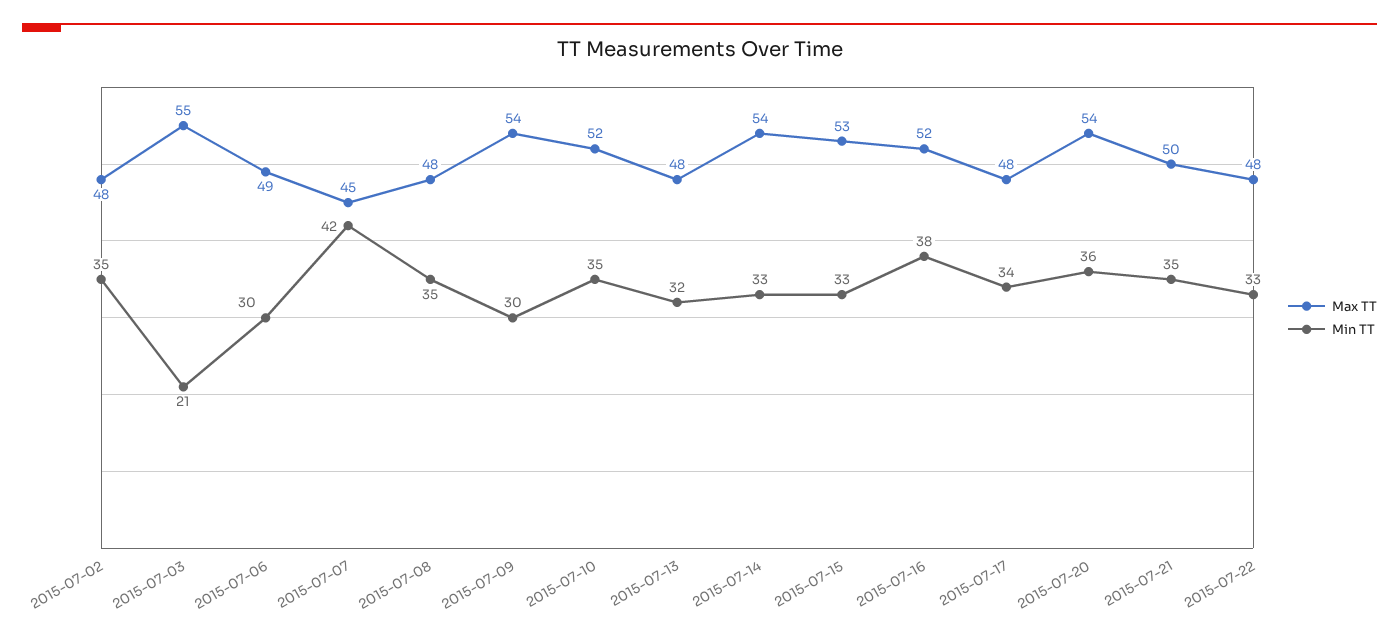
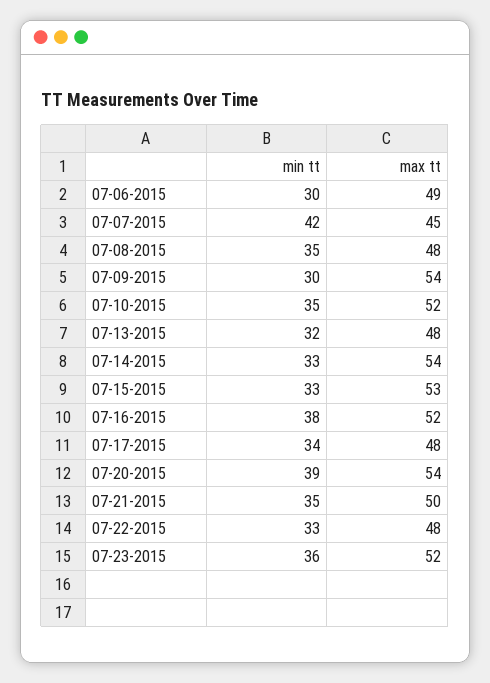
Max TT, 2015-07-02: 48 -> none
Min TT, 2015-07-02: 35 -> none
Max TT, 2015-07-03: 55 -> none
Min TT, 2015-07-03: 21 -> none
Min TT, 2015-07-20: 36 -> 39
Min TT, 07-23-2015: none -> 36
Max TT, 07-23-2015: none -> 52

